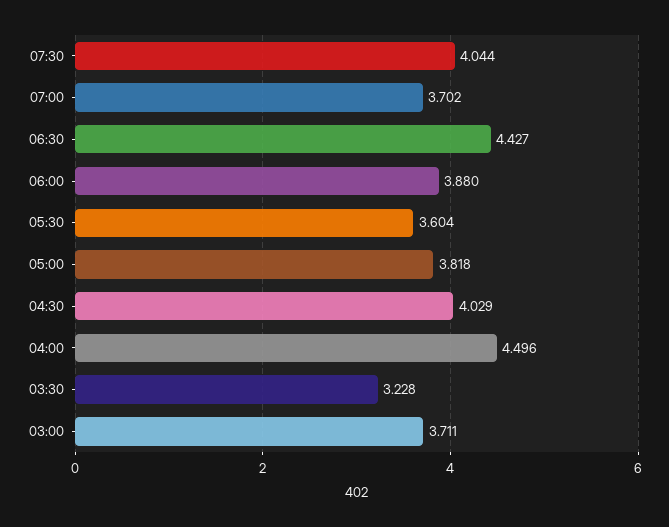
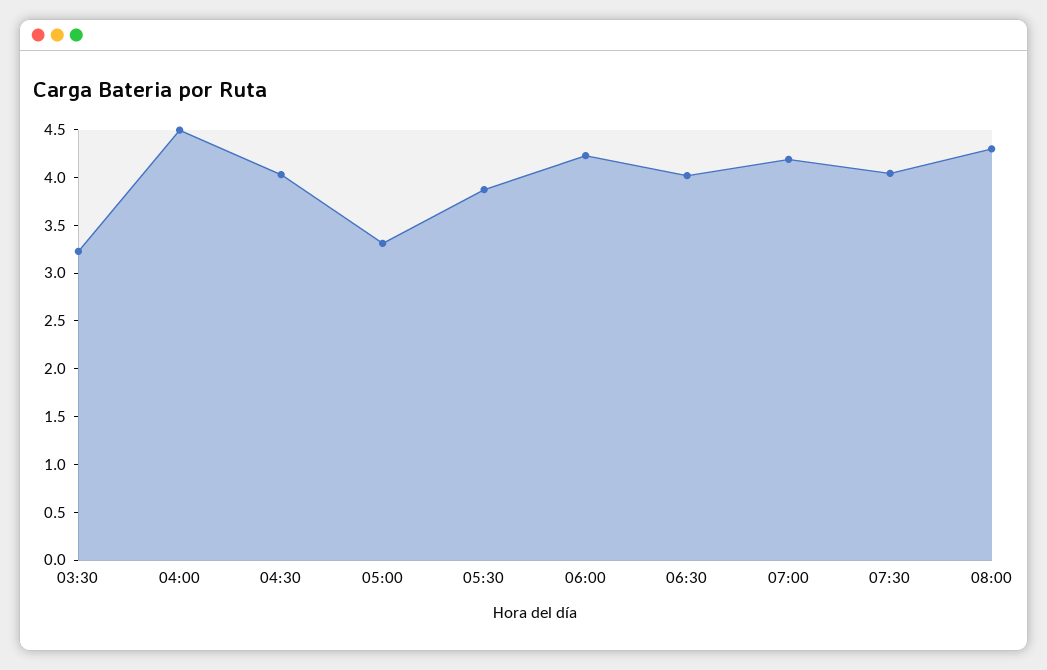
07:00: 3.702 -> 4.2
06:30: 4.427 -> 4
06:00: 3.88 -> 4.2
05:30: 3.604 -> 3.9
05:00: 3.818 -> 3.3
03:00: 3.711 -> none
08:00: none -> 4.3

